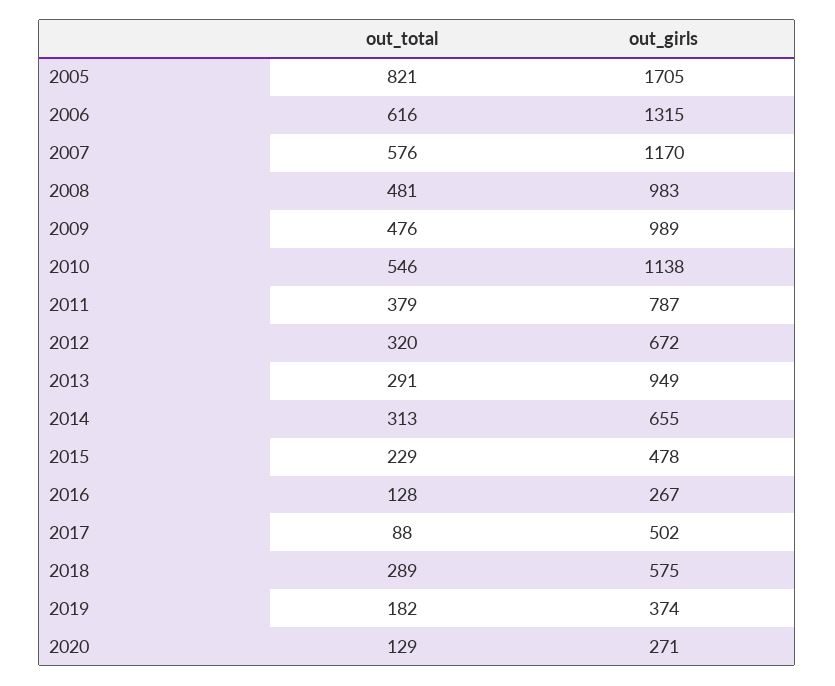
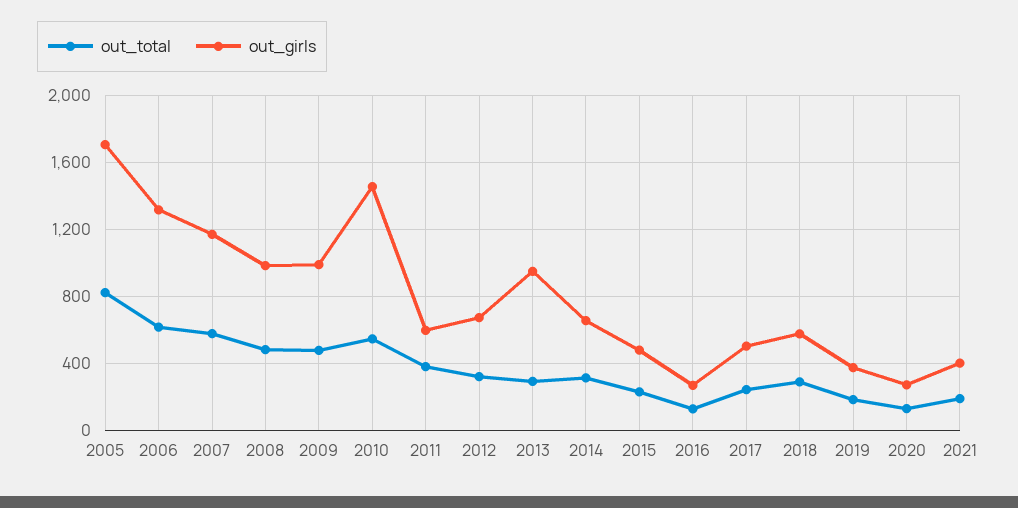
out_girls, 2010: 1138 -> 1450
out_girls, 2011: 787 -> 600
out_total, 2017: 88 -> 250
out_total, 2021: none -> 200
out_girls, 2021: none -> 400

